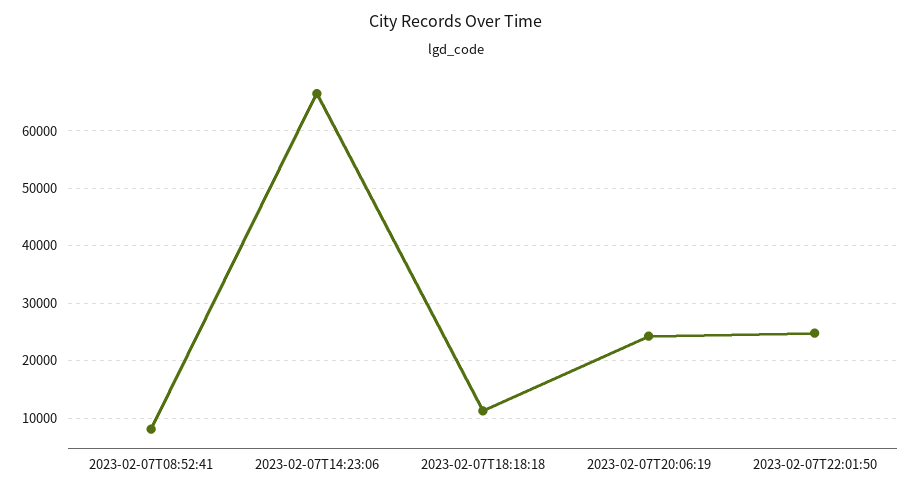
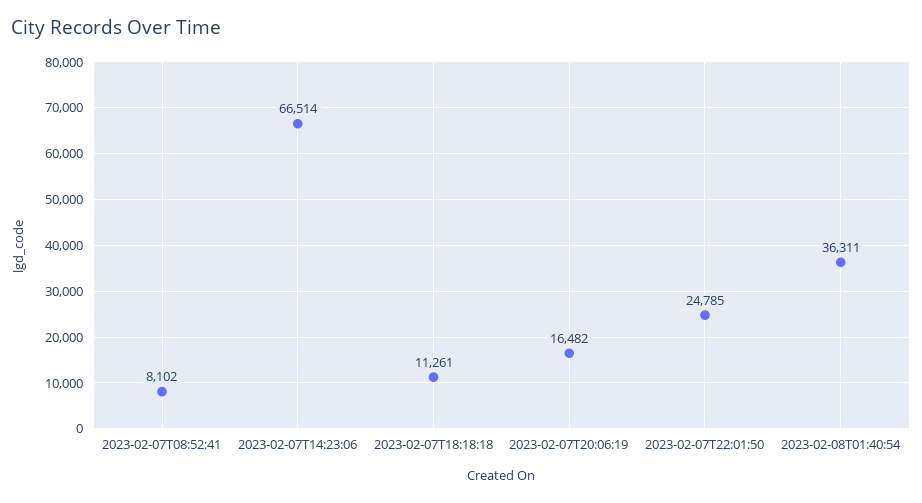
2023-02-07T20:06:19: 24000 -> 16482
2023-02-08T01:40:54: none -> 36311

